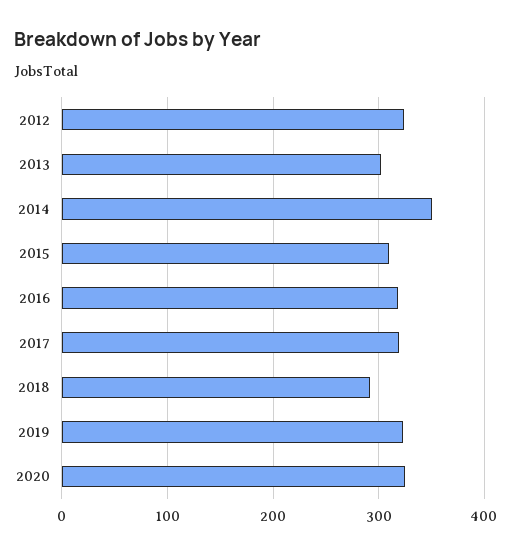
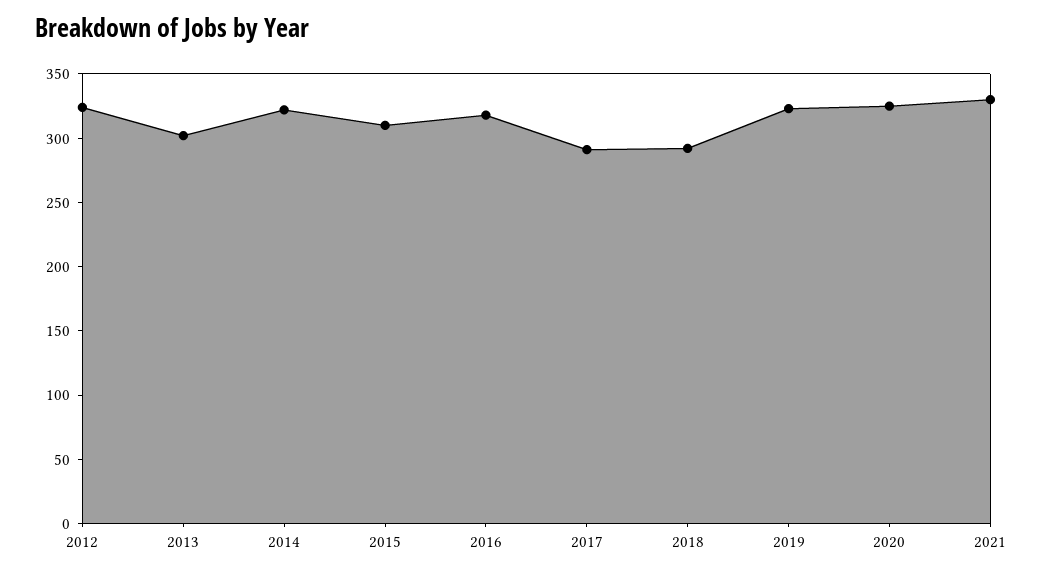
2014: 350 -> 320
2017: 320 -> 290
2021: none -> 330

